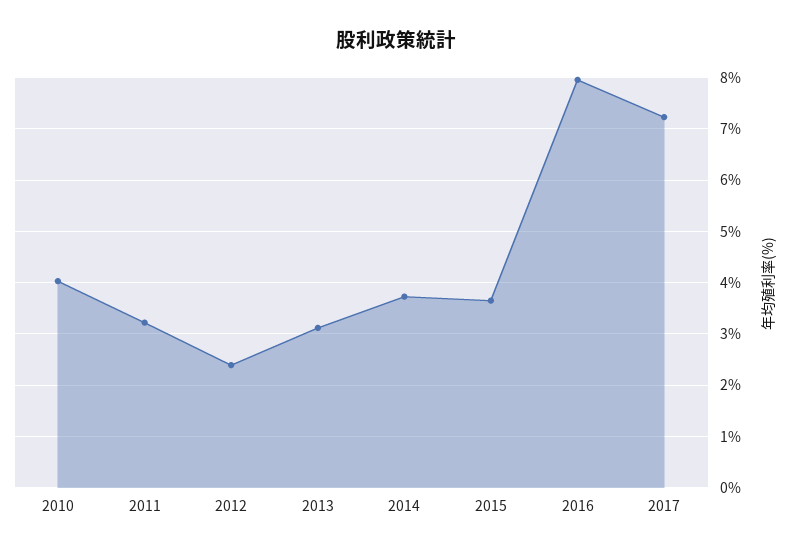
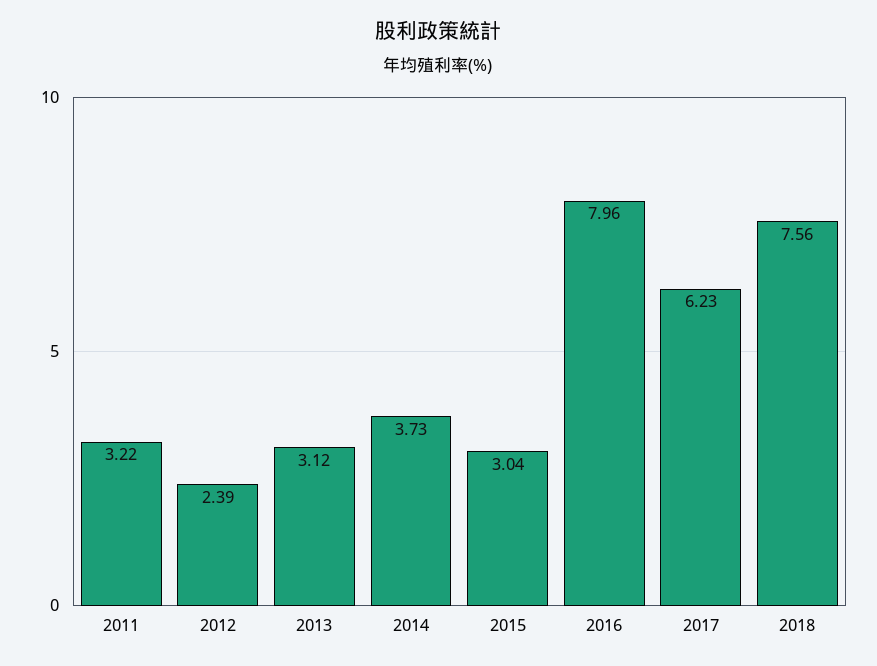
2010: 4 -> none
2015: 3.6 -> 3.04
2017: 7.2 -> 6.23
2018: none -> 7.56

